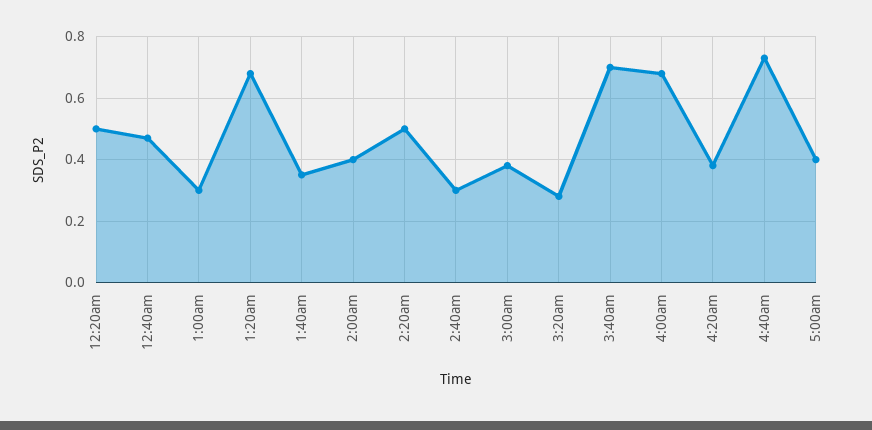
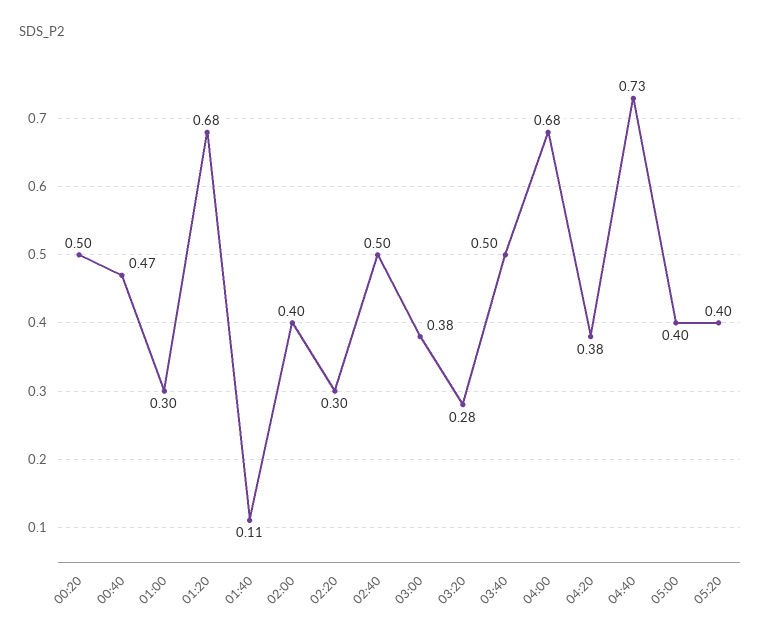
1:40am: 0.35 -> 0.11
2:20am: 0.5 -> 0.3
2:40am: 0.3 -> 0.5
3:40am: 0.7 -> 0.5
05:20: none -> 0.4

